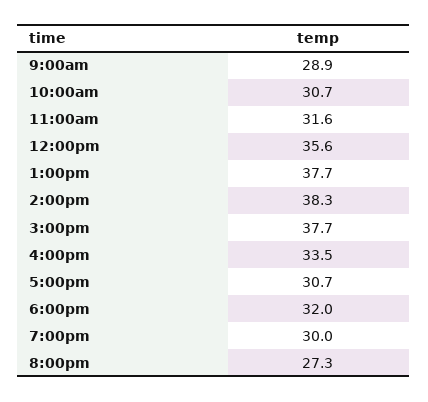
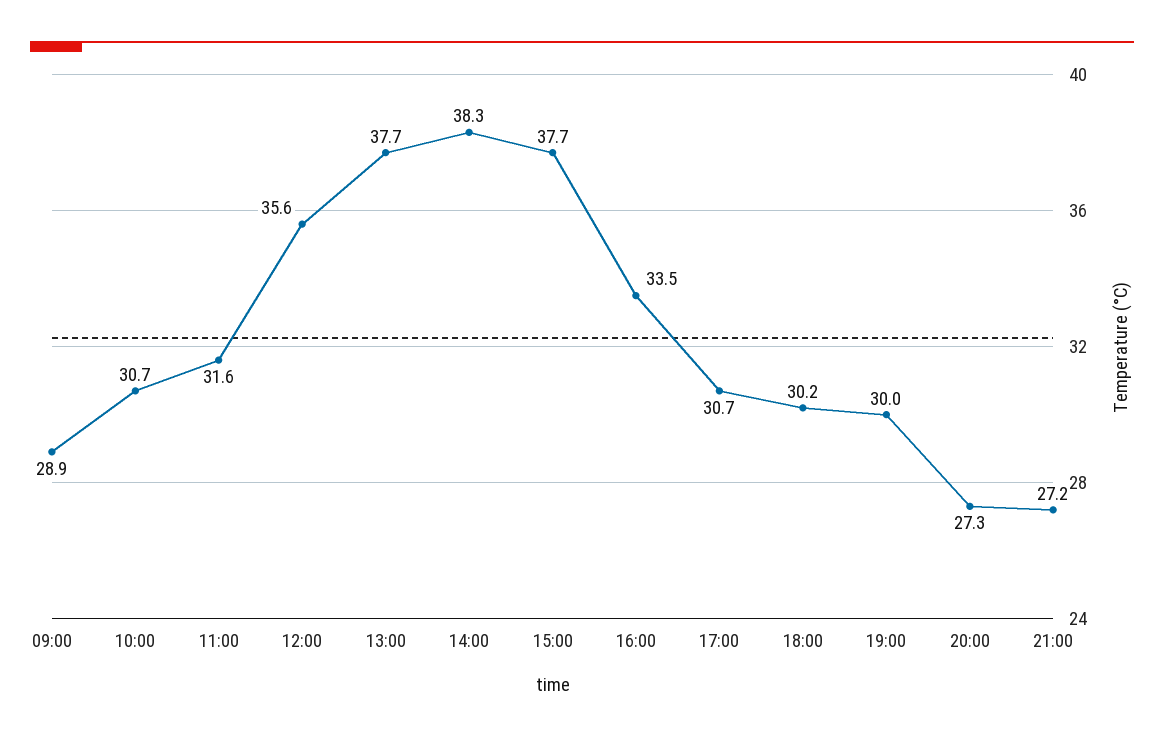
6:00pm: 32 -> 30.2
21:00: none -> 27.2

